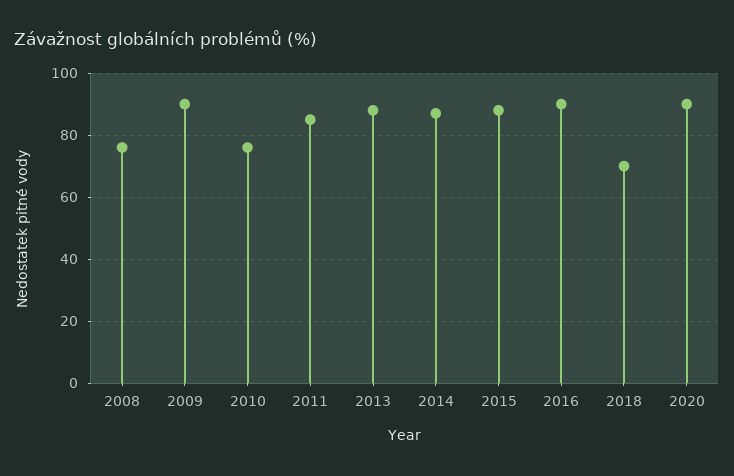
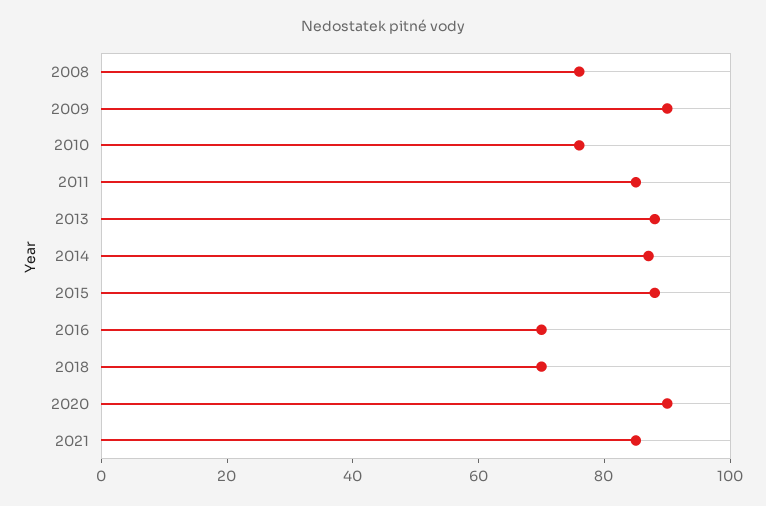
2016: 90 -> 70
2021: none -> 85

